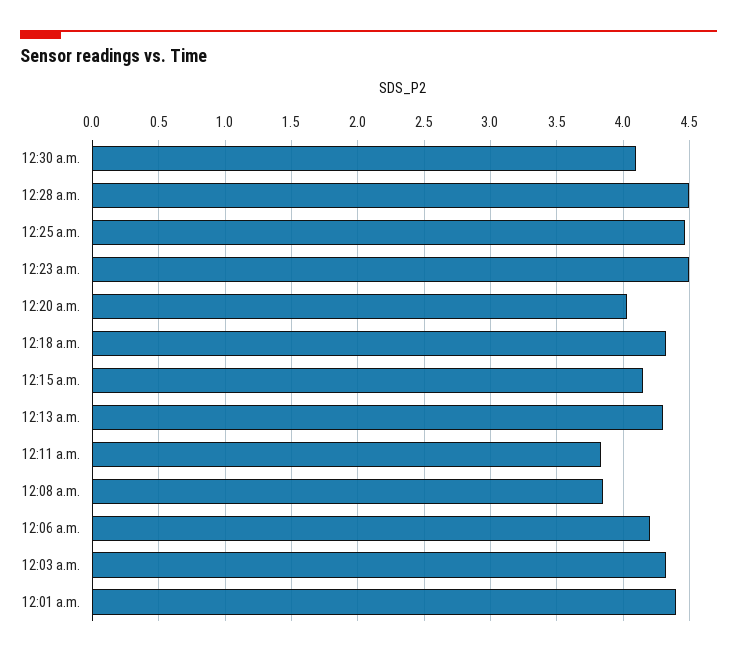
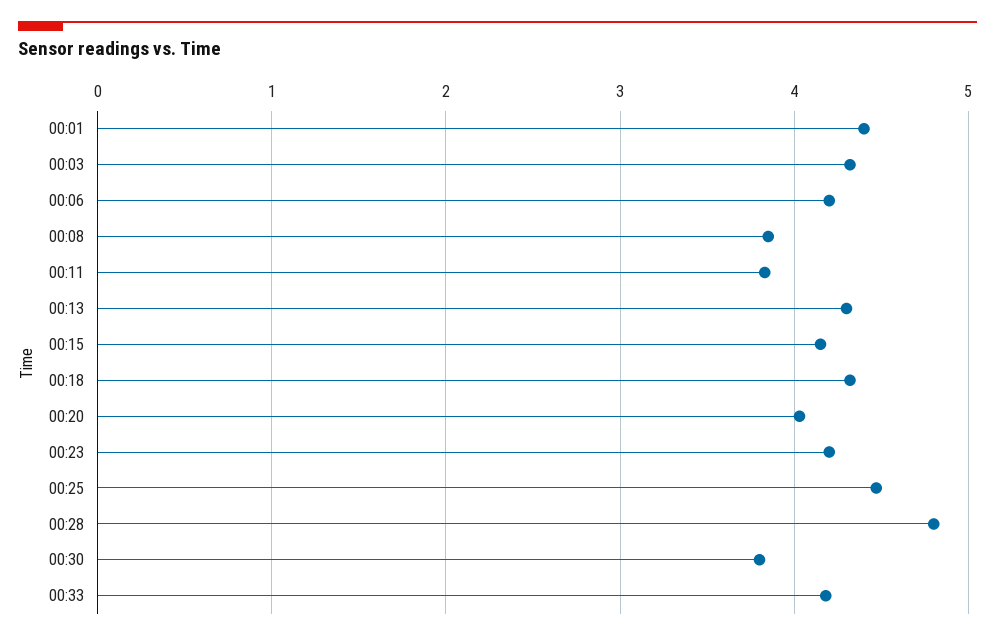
12:30 a.m.: 4.1 -> 3.8
12:28 a.m.: 4.5 -> 4.8
12:23 a.m.: 4.5 -> 4.2
00:33: none -> 4.2

